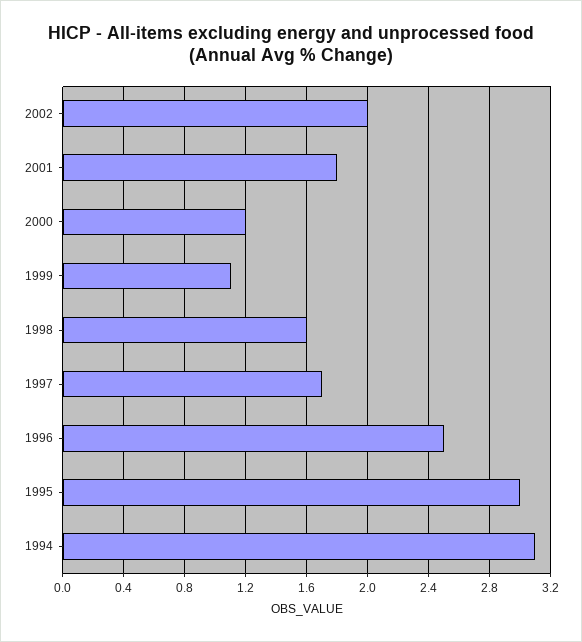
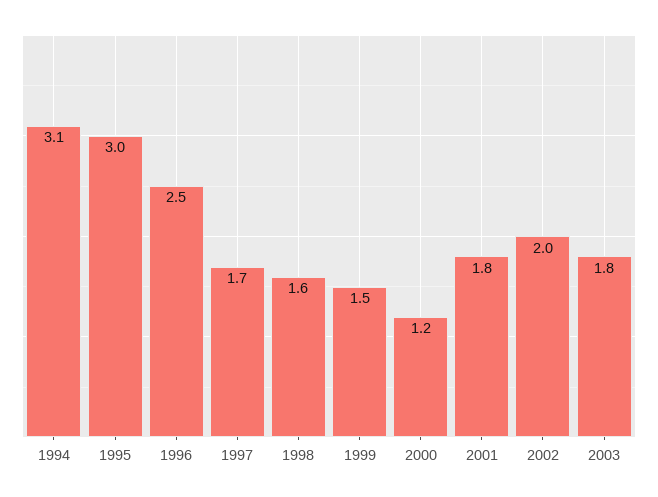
1999: 1.1 -> 1.5
2003: none -> 1.8

